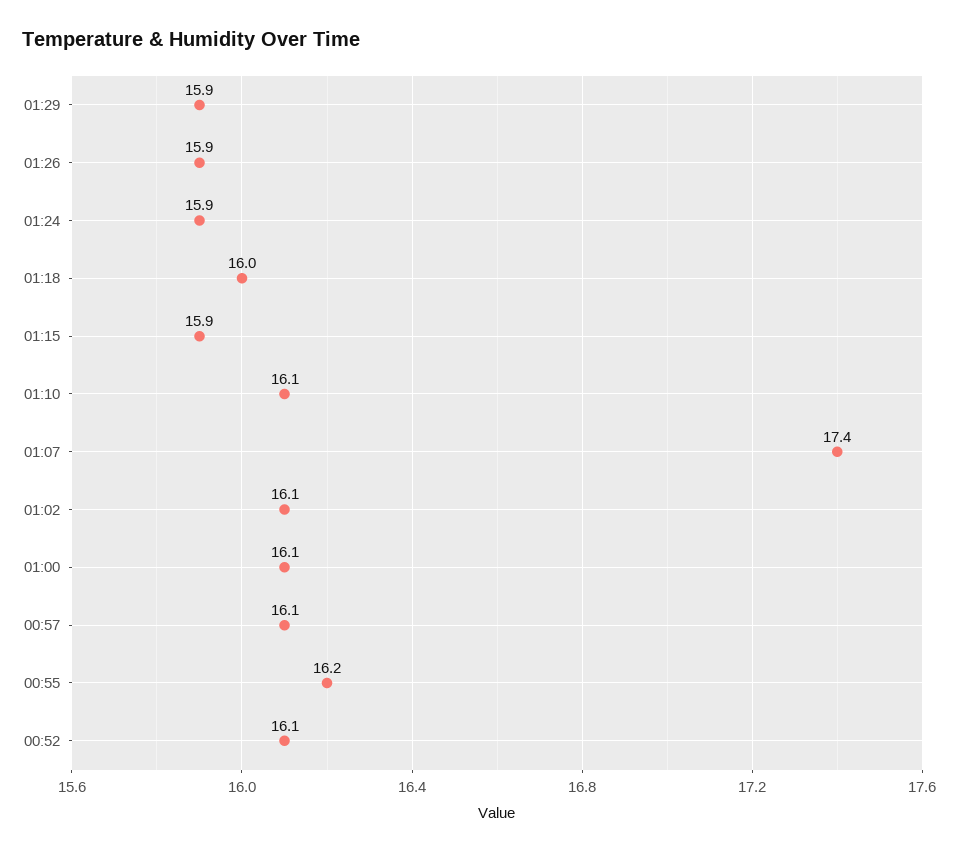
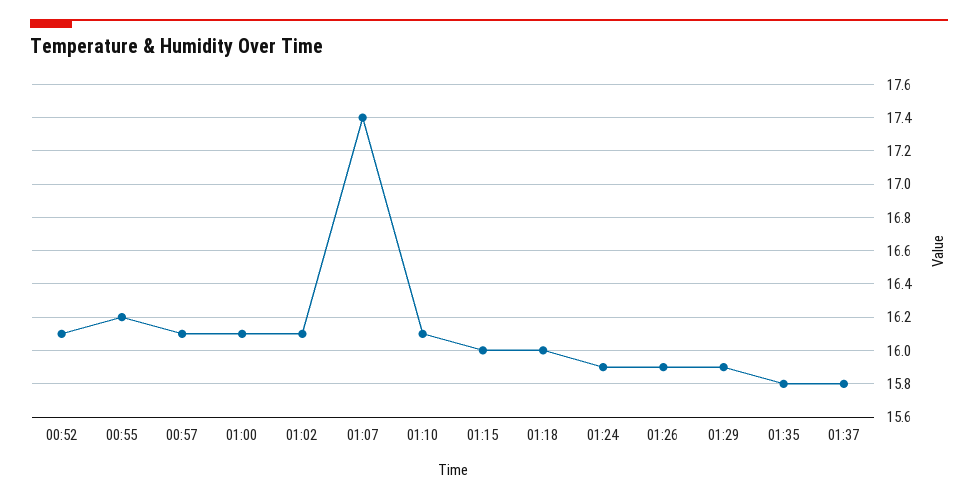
01:15: 15.9 -> 16
01:35: none -> 15.8
01:37: none -> 15.8

